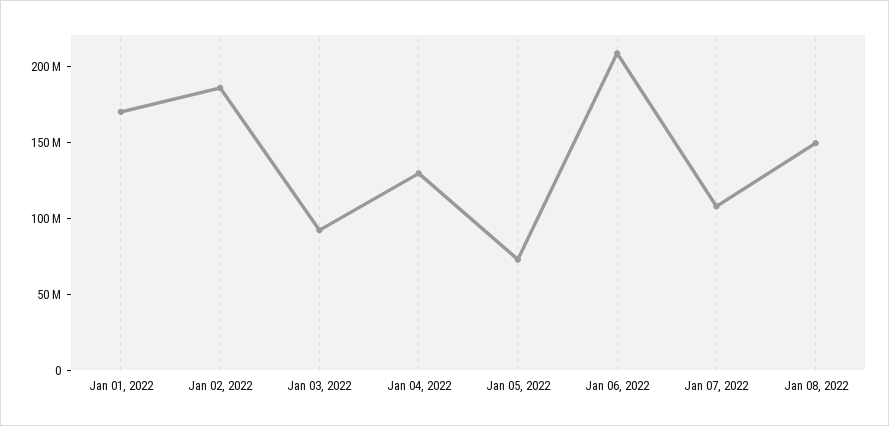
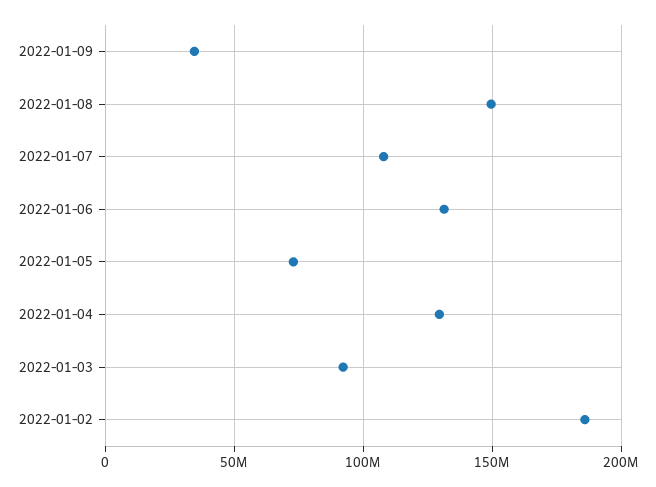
Jan 01, 2022: 170000000 -> none
Jan 06, 2022: 210000000 -> 130000000
2022-01-09: none -> 35000000

